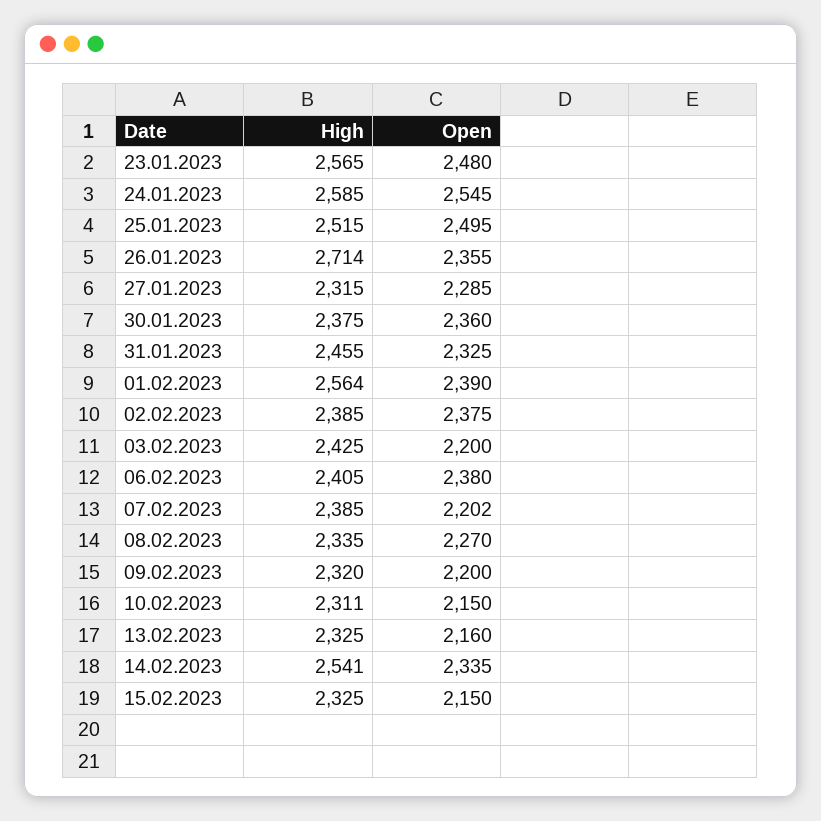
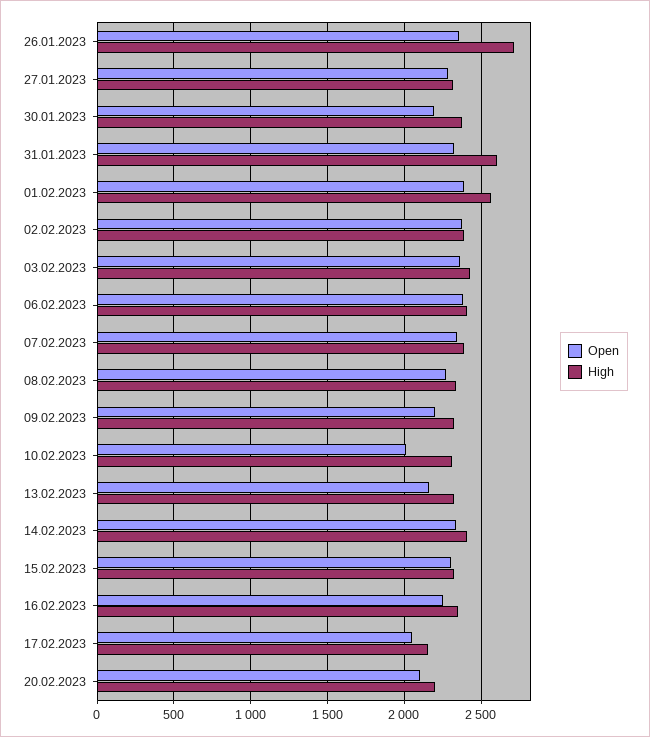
High, 23.01.2023: 2565 -> none
Open, 23.01.2023: 2480 -> none
High, 24.01.2023: 2585 -> none
Open, 24.01.2023: 2545 -> none
High, 25.01.2023: 2515 -> none
Open, 25.01.2023: 2495 -> none
Open, 30.01.2023: 2360 -> 2200
High, 31.01.2023: 2455 -> 2600
Open, 03.02.2023: 2200 -> 2350
Open, 07.02.2023: 2202 -> 2350
Open, 10.02.2023: 2150 -> 2000
High, 14.02.2023: 2541 -> 2400
Open, 15.02.2023: 2150 -> 2300
Open, 16.02.2023: none -> 2250
High, 16.02.2023: none -> 2350
Open, 17.02.2023: none -> 2050
High, 17.02.2023: none -> 2150
Open, 20.02.2023: none -> 2100
High, 20.02.2023: none -> 2200

